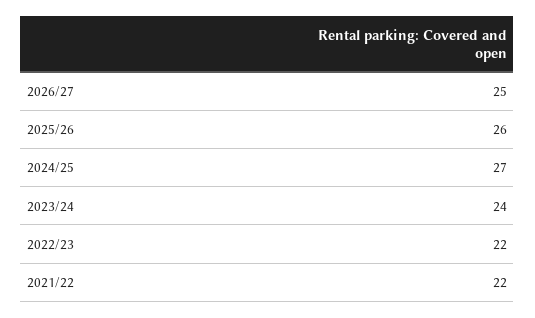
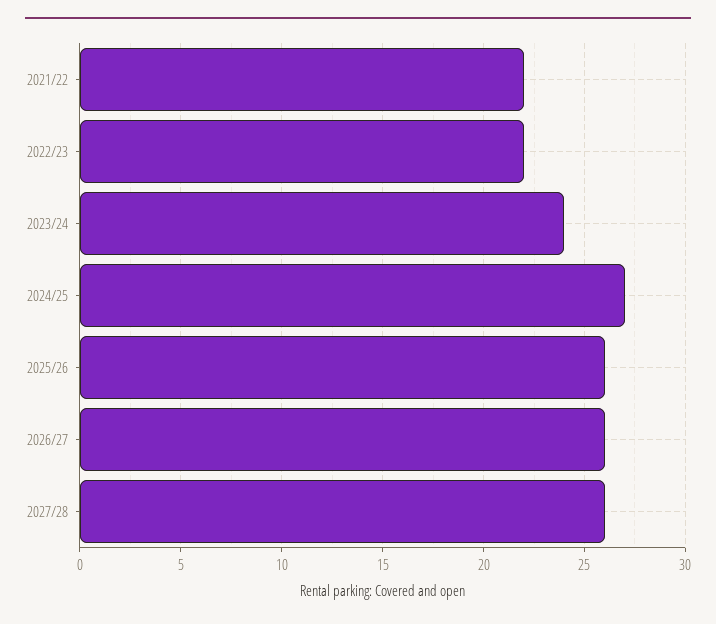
2026/27: 25 -> 26
2027/28: none -> 26

